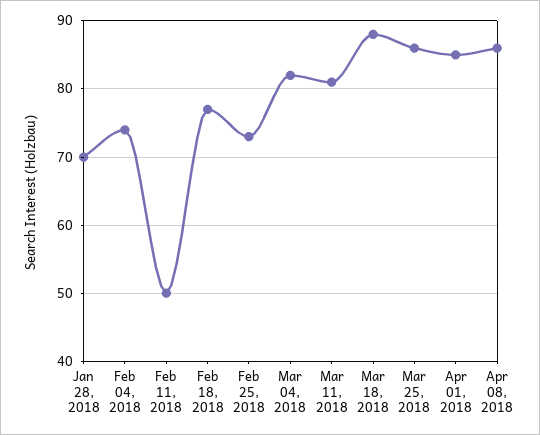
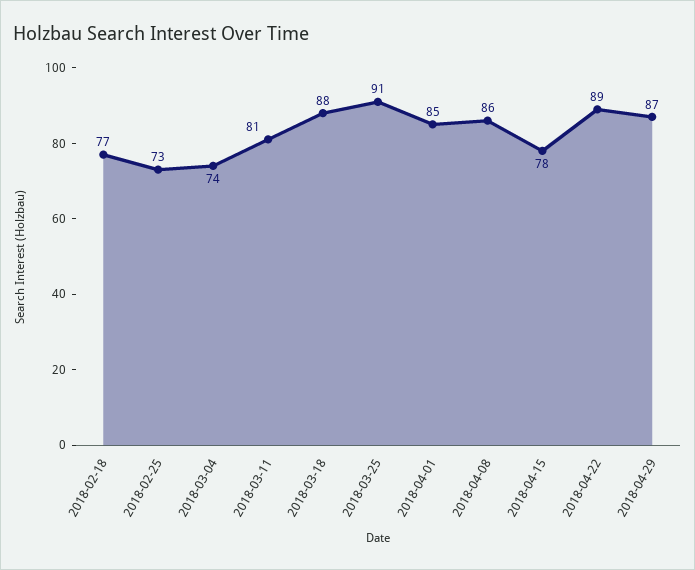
Jan 28, 2018: 70 -> none
Feb 04, 2018: 74 -> none
Feb 11, 2018: 50 -> none
Mar 04, 2018: 82 -> 74
Mar 25, 2018: 86 -> 91
2018-04-15: none -> 78
2018-04-22: none -> 89
2018-04-29: none -> 87

